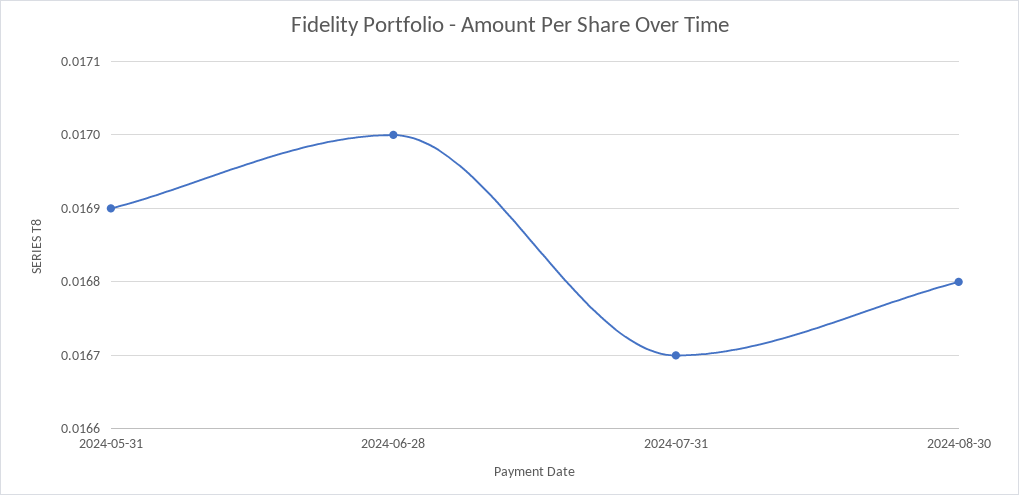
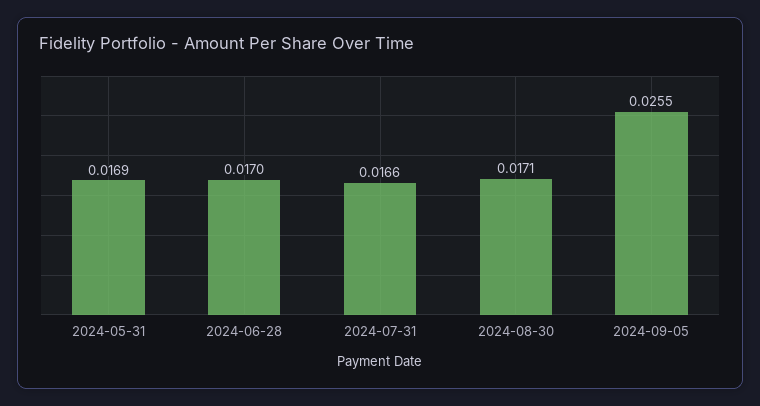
2024-07-31: 0.0167 -> 0.0166
2024-08-30: 0.0168 -> 0.0171
2024-09-05: none -> 0.0255

